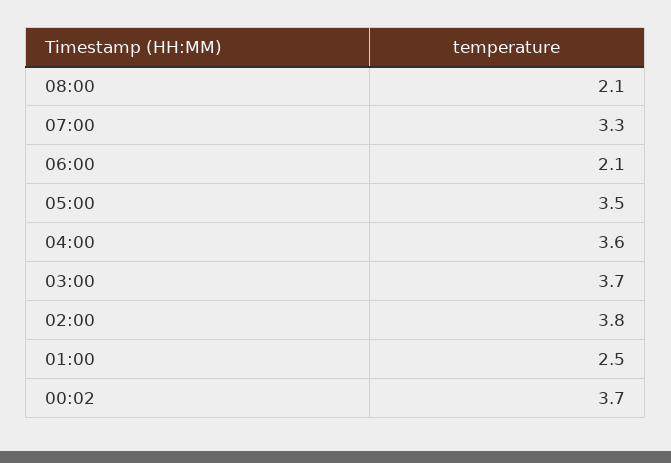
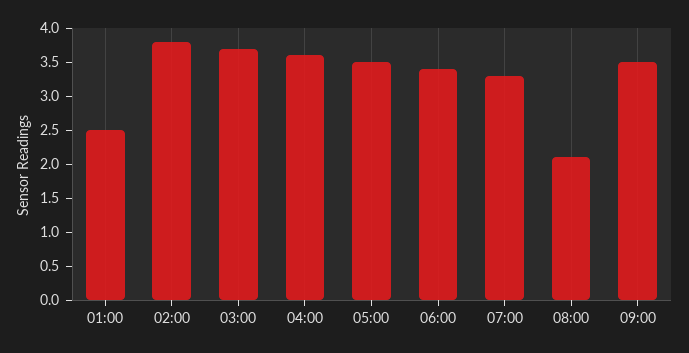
06:00: 2.1 -> 3.5
00:02: 3.7 -> none
09:00: none -> 3.5

